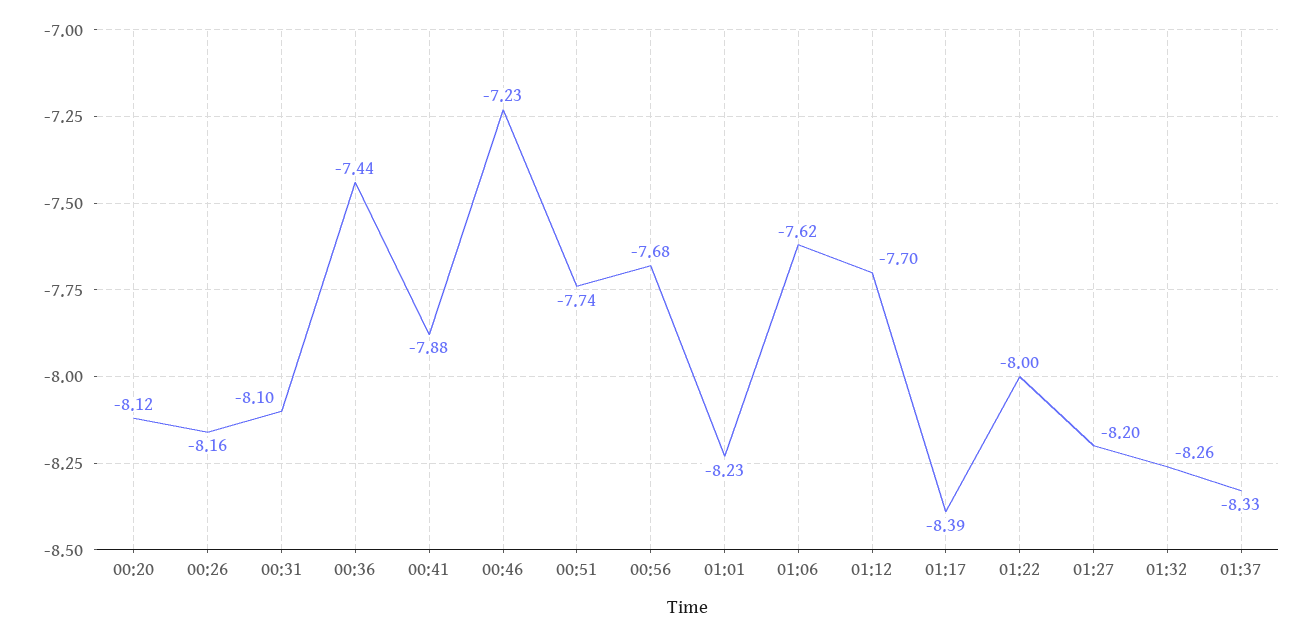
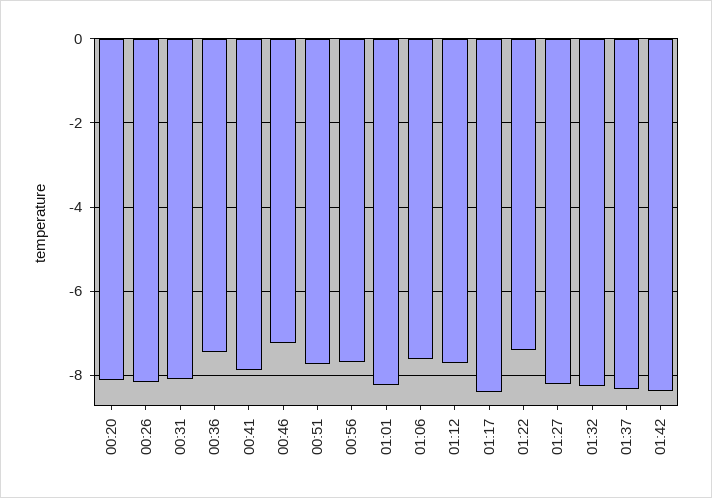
01:22: -8 -> -7.4
01:42: none -> -8.4

